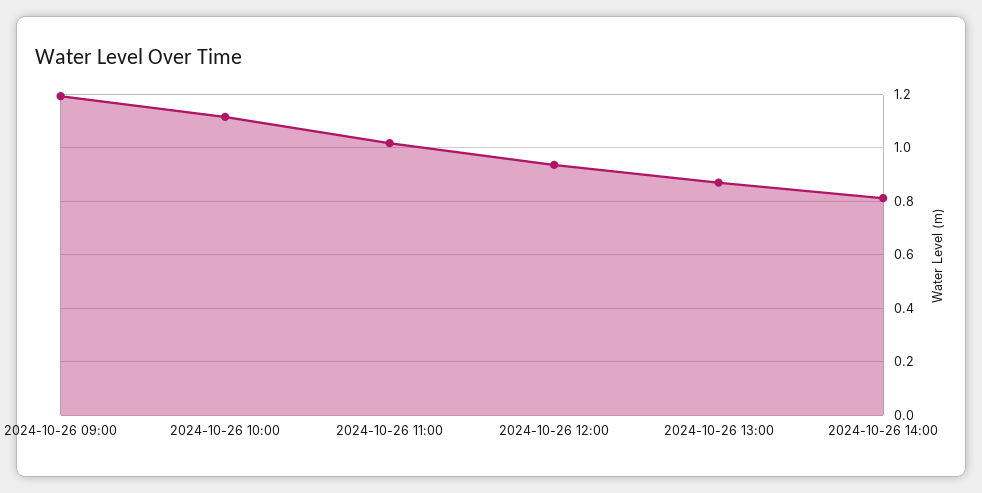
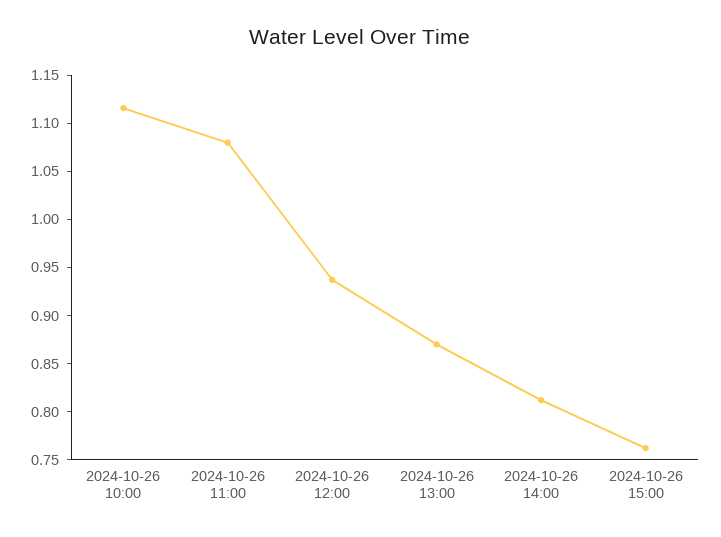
2024-10-26 09:00: 1.2 -> none
2024-10-26 11:00: 1.025 -> 1.08
2024-10-26 15:00: none -> 0.76

